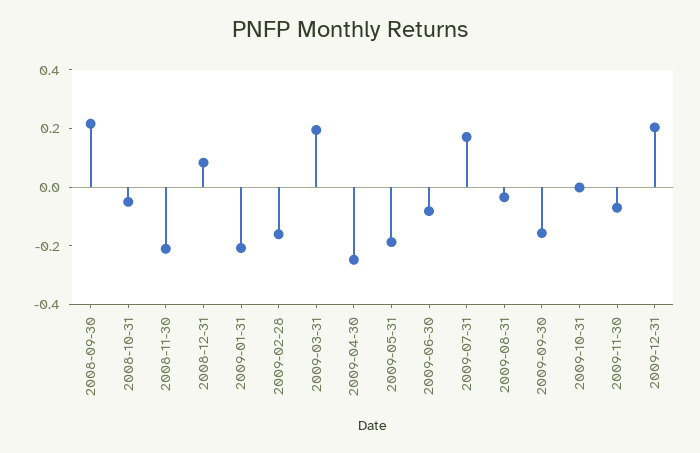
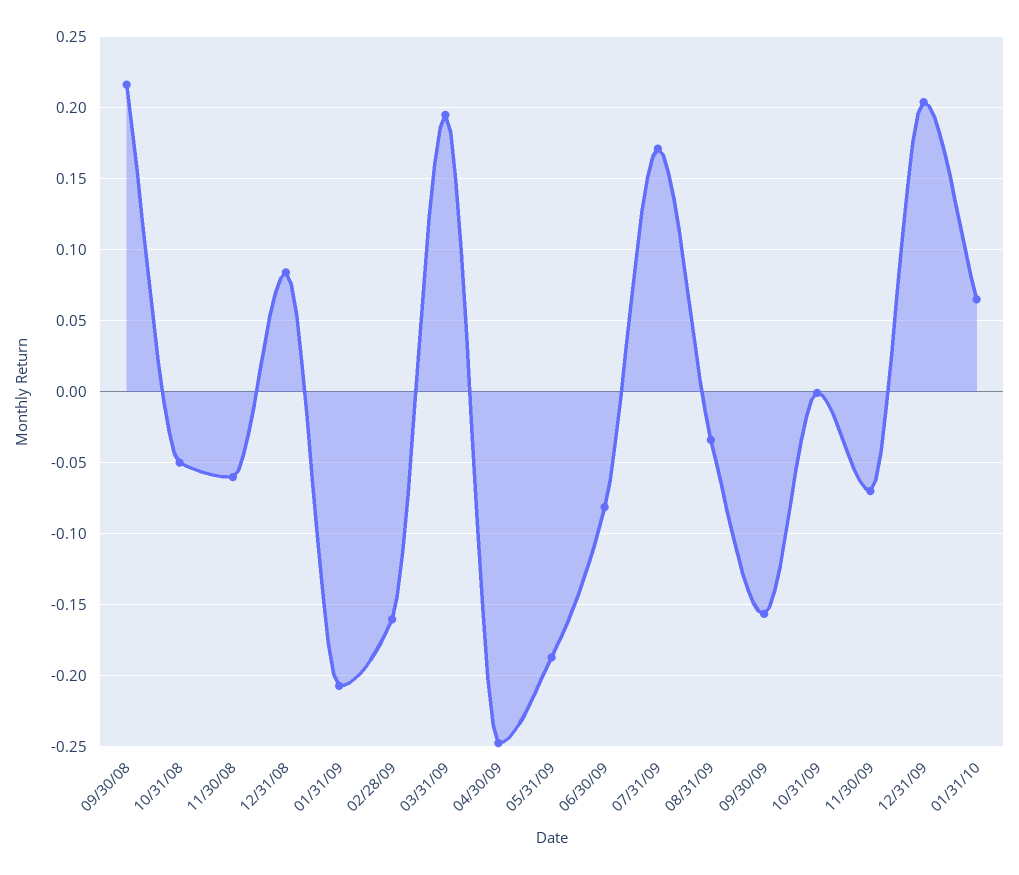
2008-11-30: -0.2 -> -0.06
01/31/10: none -> 0.065

